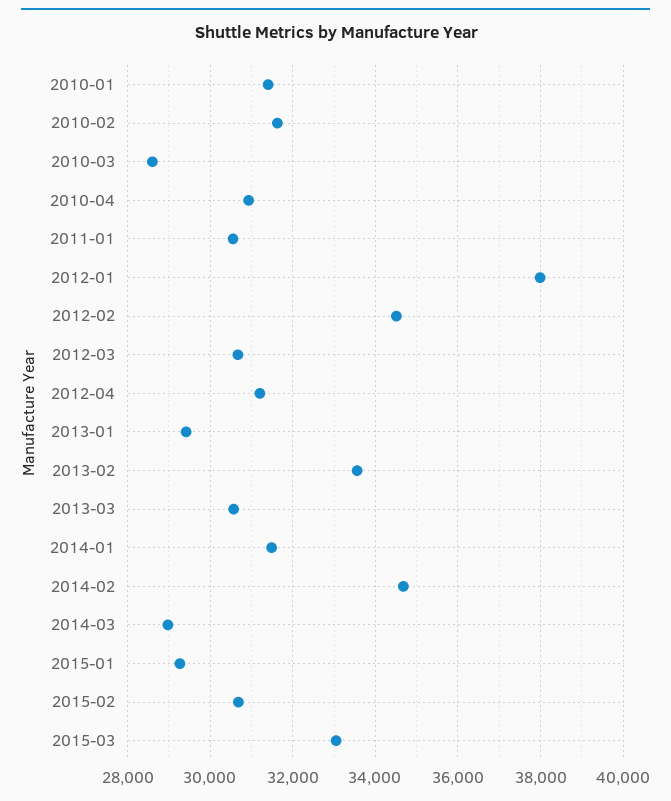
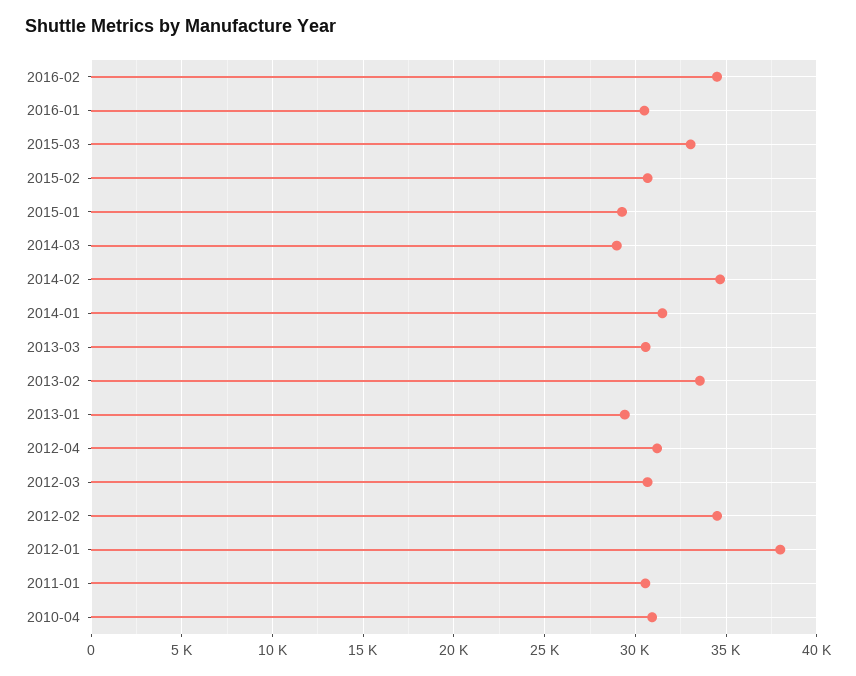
2010-01: 31400 -> none
2010-02: 31600 -> none
2010-03: 28600 -> none
2016-02: none -> 34500
2016-01: none -> 30500

